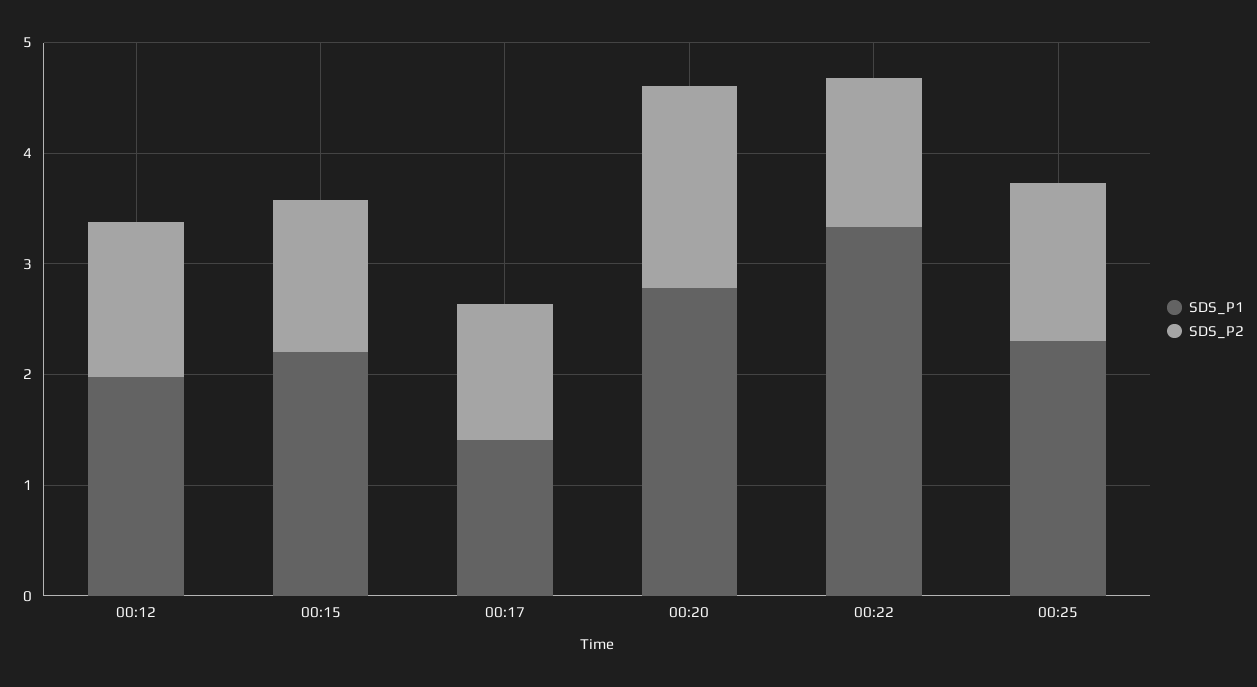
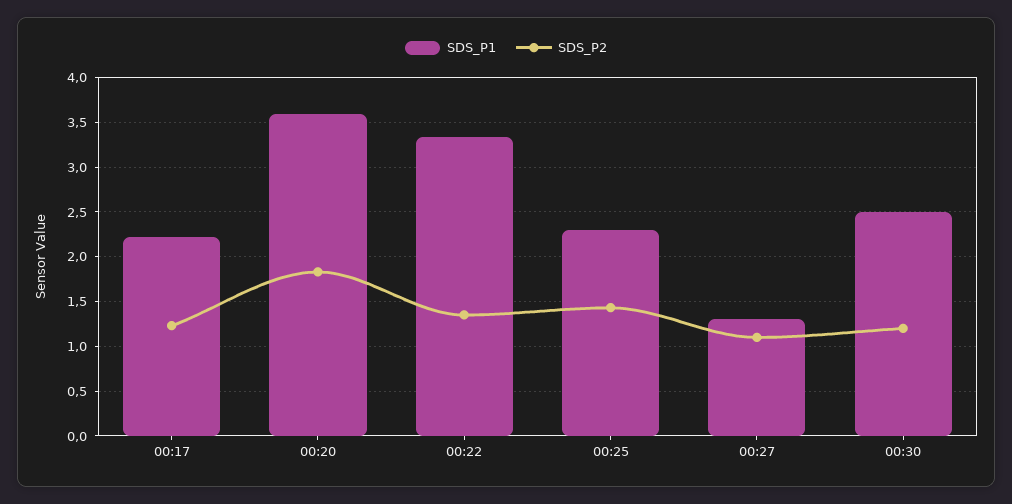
SDS_P1, 00:12: 2 -> none
SDS_P2, 00:12: 1.4 -> none
SDS_P1, 00:15: 2.2 -> none
SDS_P2, 00:15: 1.4 -> none
SDS_P1, 00:17: 1.4 -> 2.2
SDS_P1, 00:20: 2.8 -> 3.6
SDS_P1, 00:27: none -> 1.3
SDS_P2, 00:27: none -> 1.1
SDS_P1, 00:30: none -> 2.5
SDS_P2, 00:30: none -> 1.2

